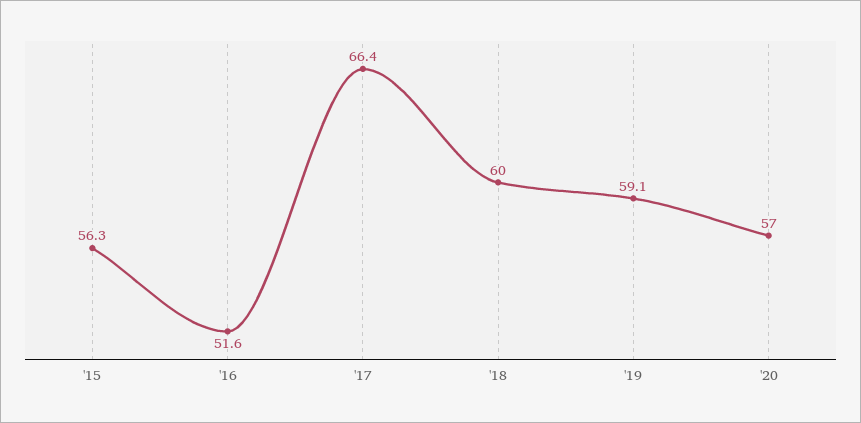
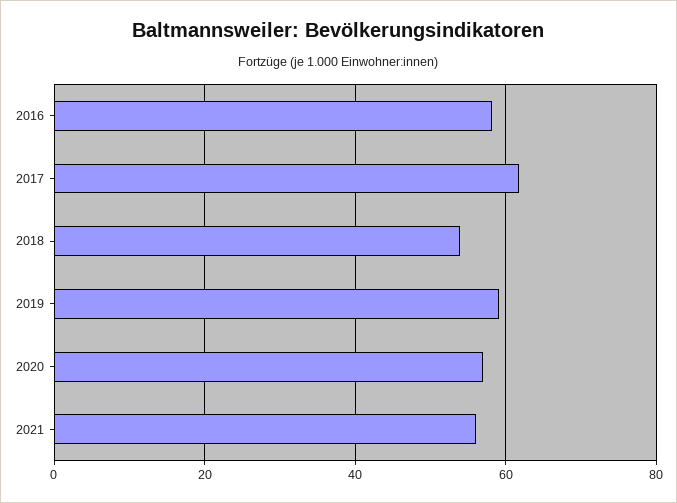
'15: 56.3 -> none
'16: 51.6 -> 58
'17: 66.4 -> 62
'18: 60 -> 54
2021: none -> 56

